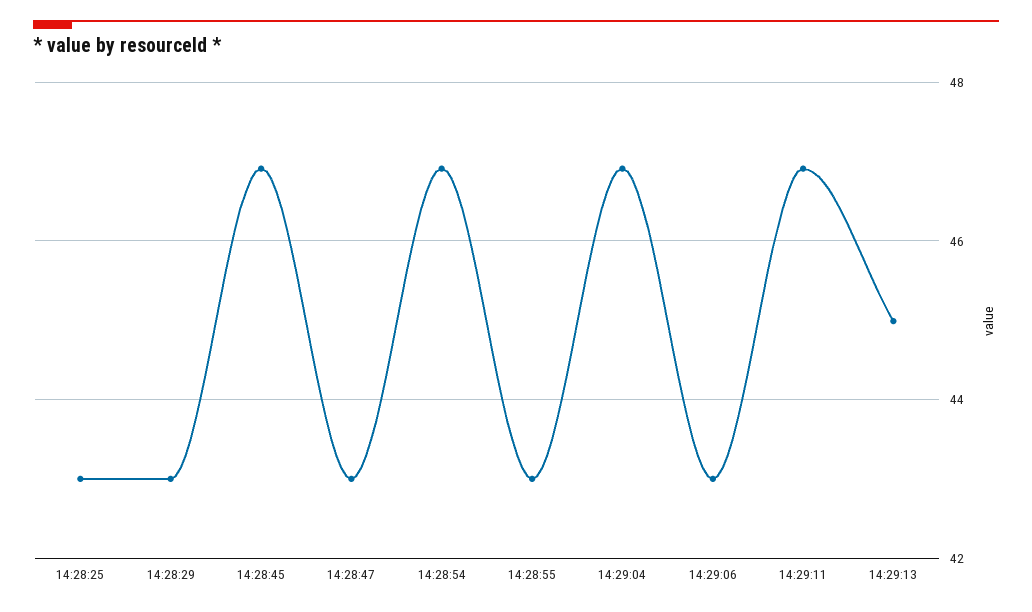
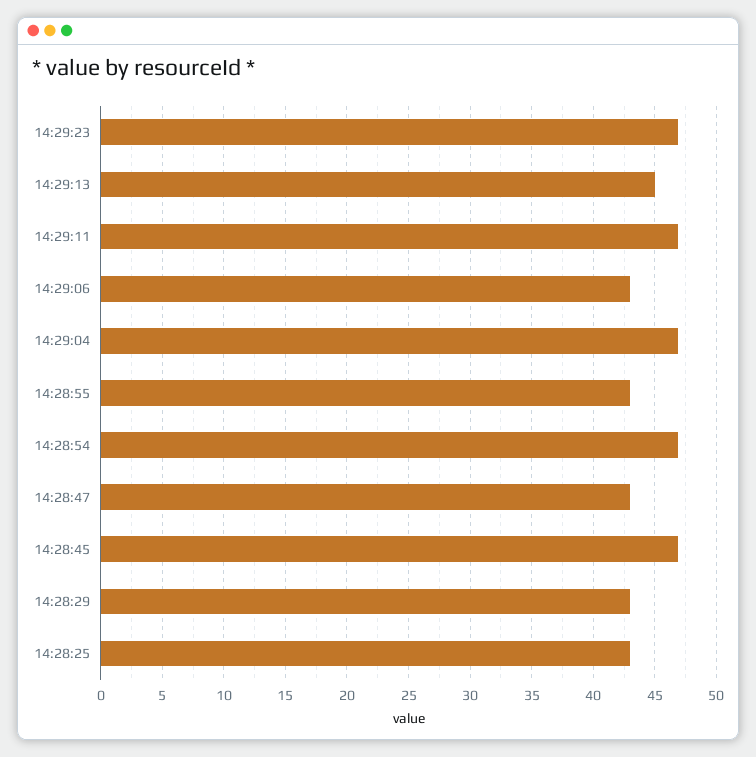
14:29:23: none -> 47

